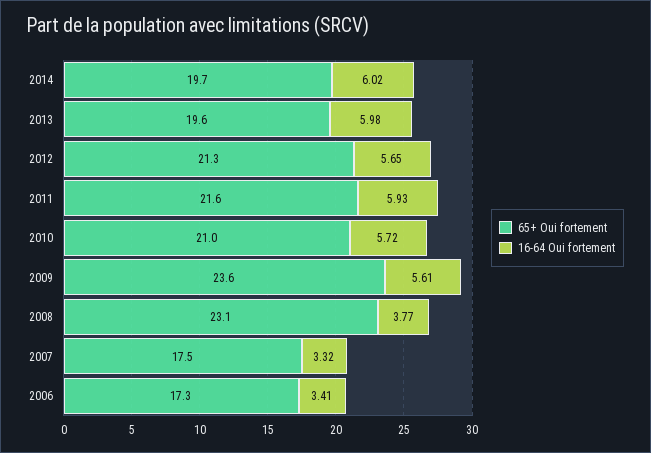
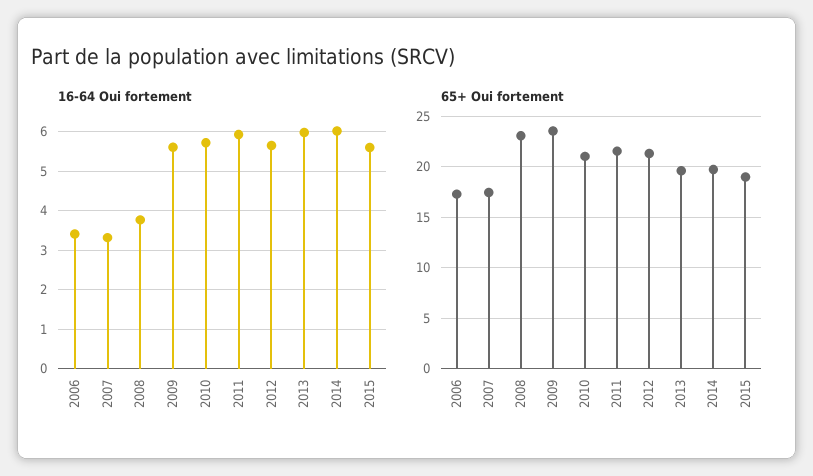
16-64 Oui fortement, 2015: none -> 5.6
65+ Oui fortement, 2015: none -> 19

